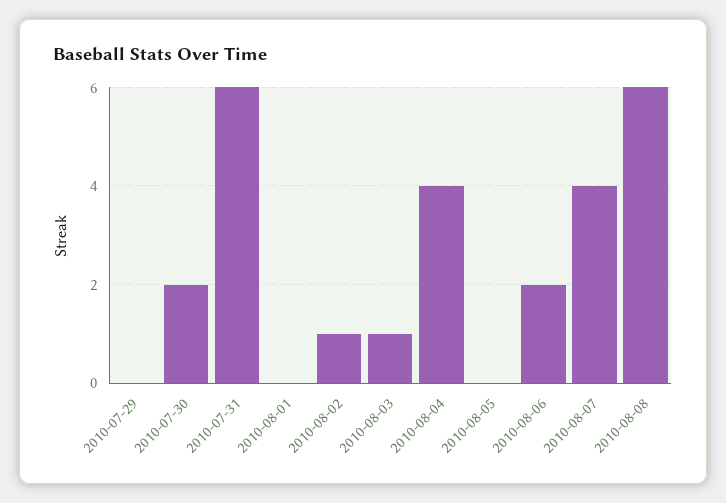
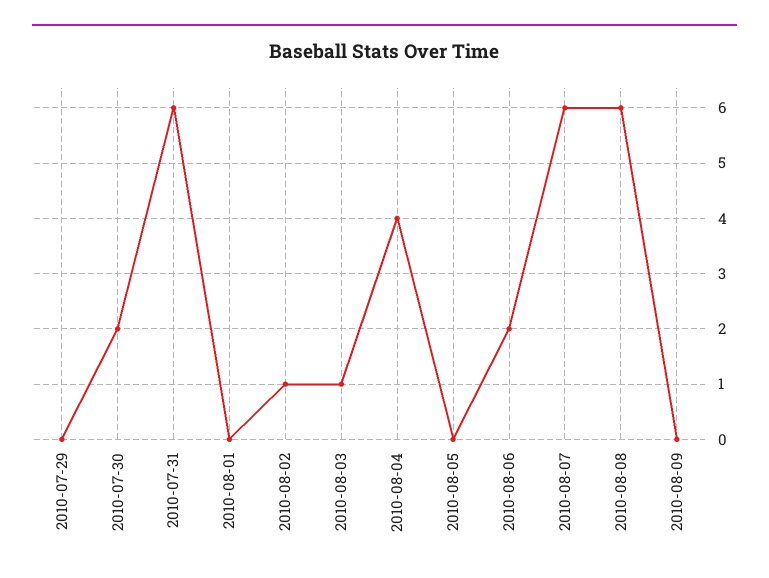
2010-08-07: 4 -> 6
2010-08-09: none -> 0

